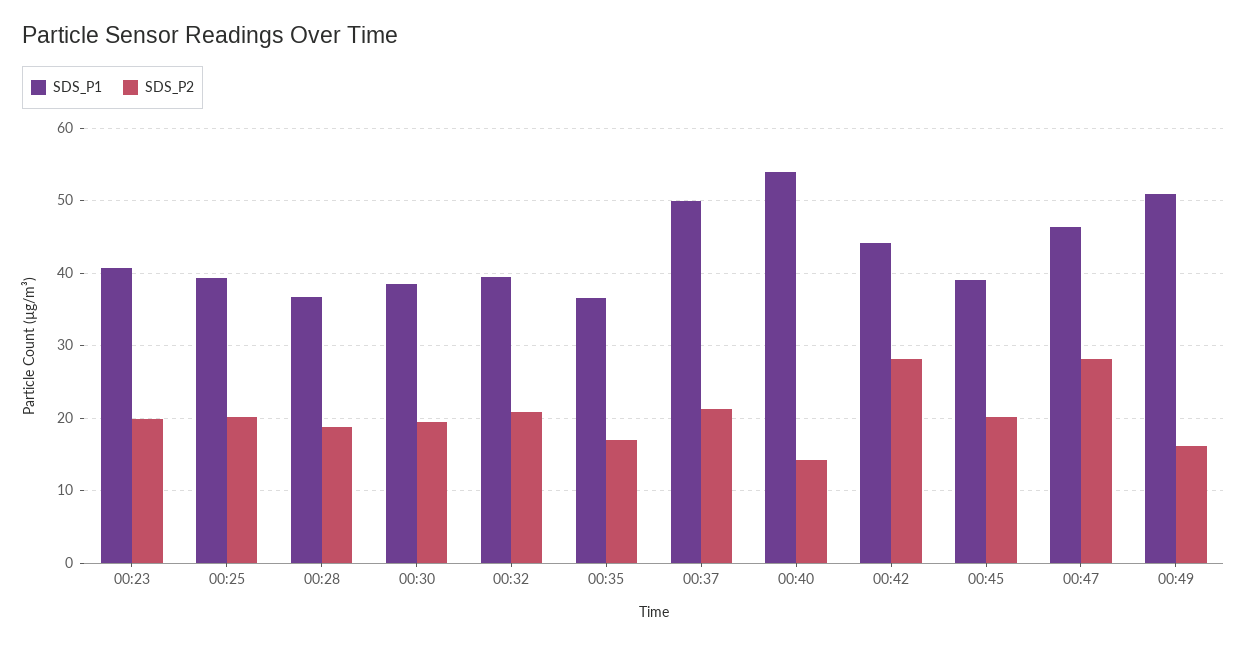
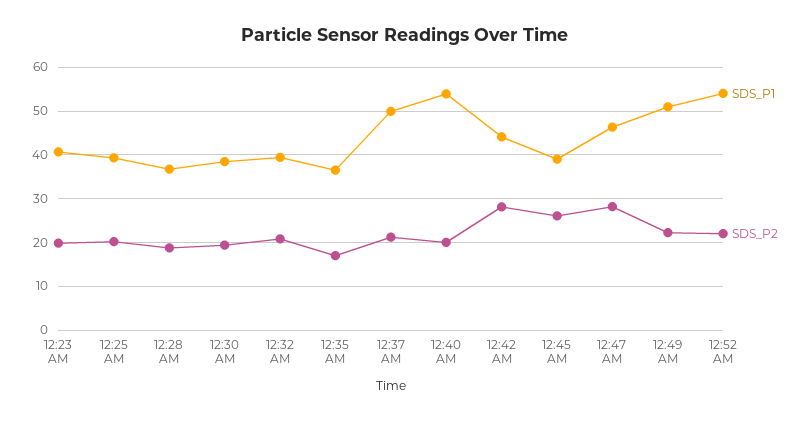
SDS_P2, 00:40: 14 -> 20
SDS_P2, 00:45: 20 -> 26
SDS_P2, 00:49: 16 -> 22
SDS_P1, 12:52 AM: none -> 54
SDS_P2, 12:52 AM: none -> 22

